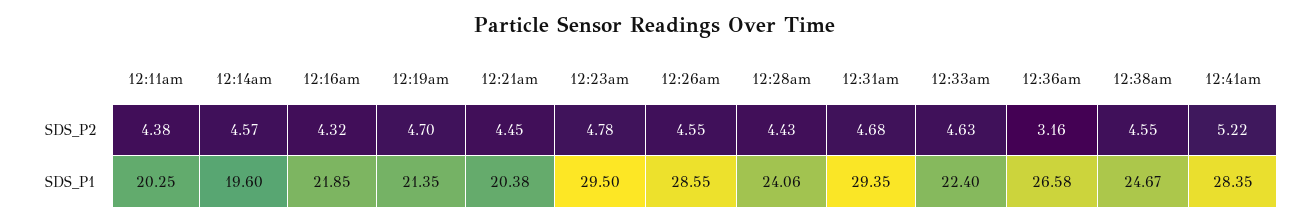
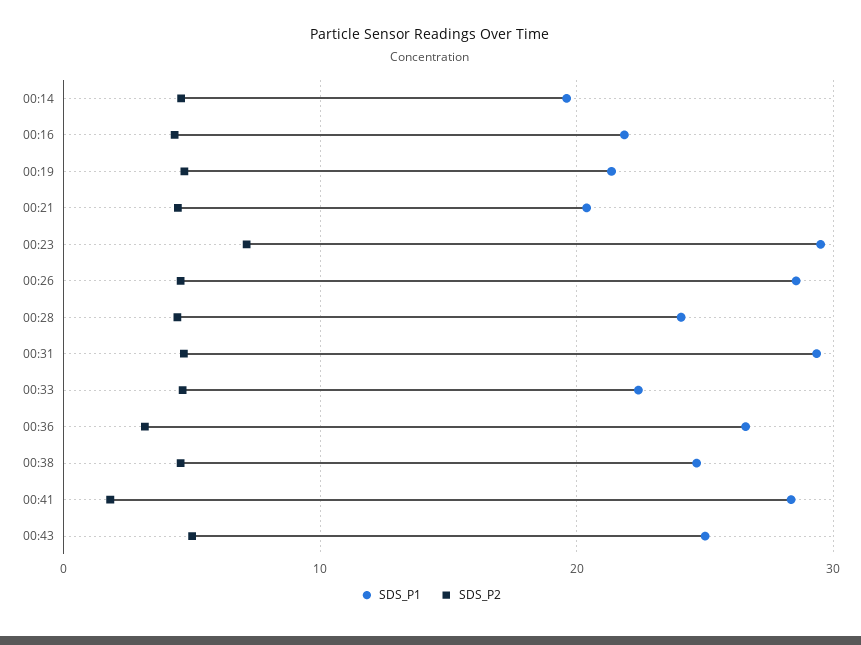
SDS_P2, 12:11am: 4.38 -> none
SDS_P2, 12:23am: 4.78 -> 7
SDS_P2, 12:41am: 5.22 -> 2
SDS_P1, 12:11am: 20.25 -> none
SDS_P1, 00:43: none -> 25
SDS_P2, 00:43: none -> 5

